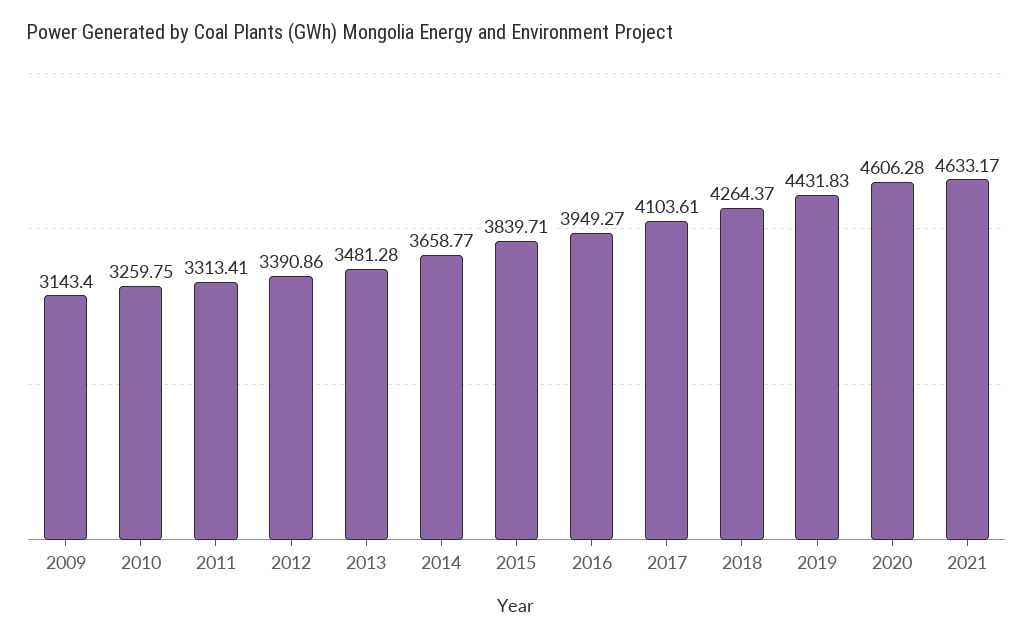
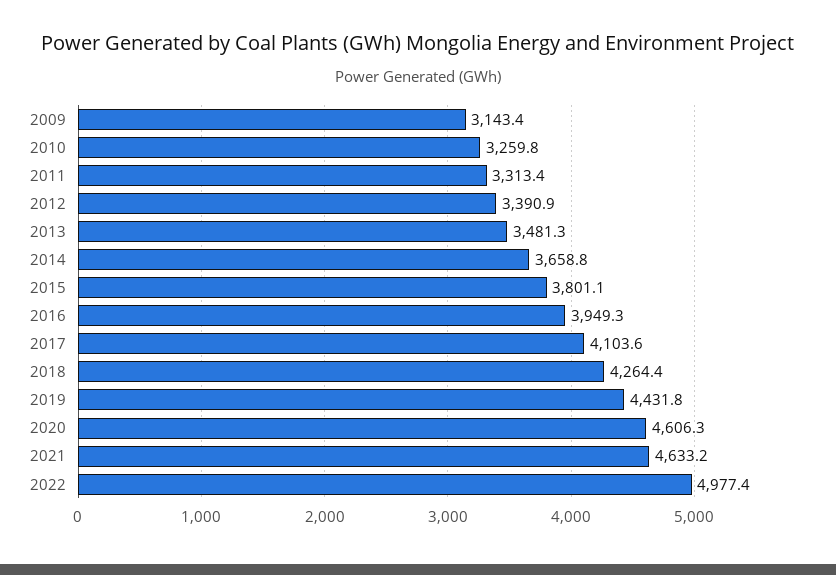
2015: 3839.71 -> 3801.1
2022: none -> 4977.4

